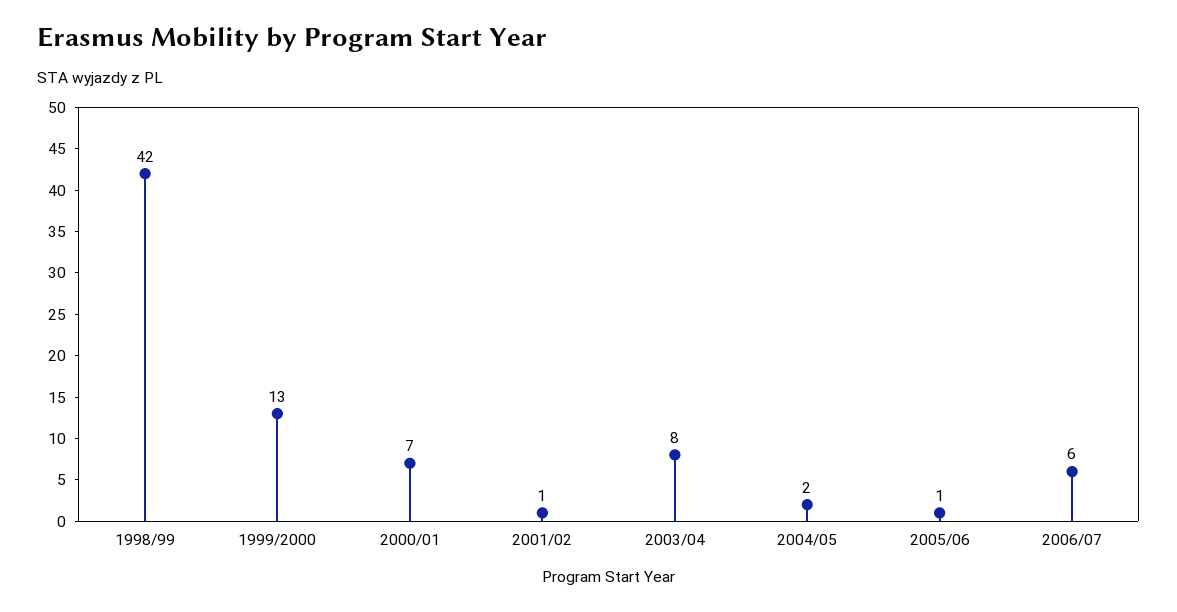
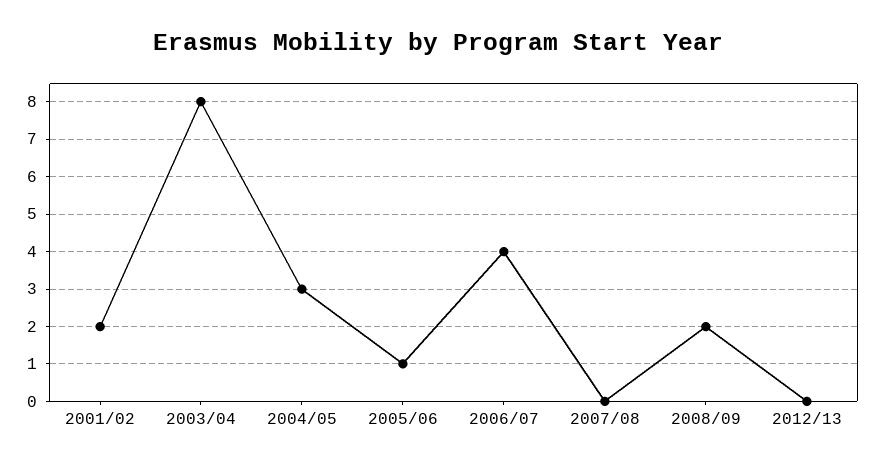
1998/99: 42 -> none
1999/2000: 13 -> none
2000/01: 7 -> none
2001/02: 1 -> 2
2004/05: 2 -> 3
2006/07: 6 -> 4
2007/08: none -> 0
2008/09: none -> 2
2012/13: none -> 0

